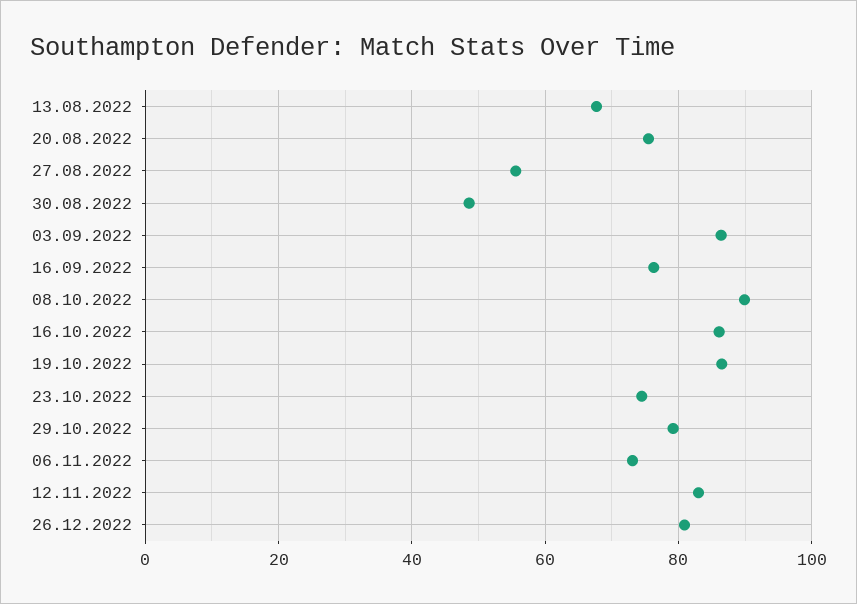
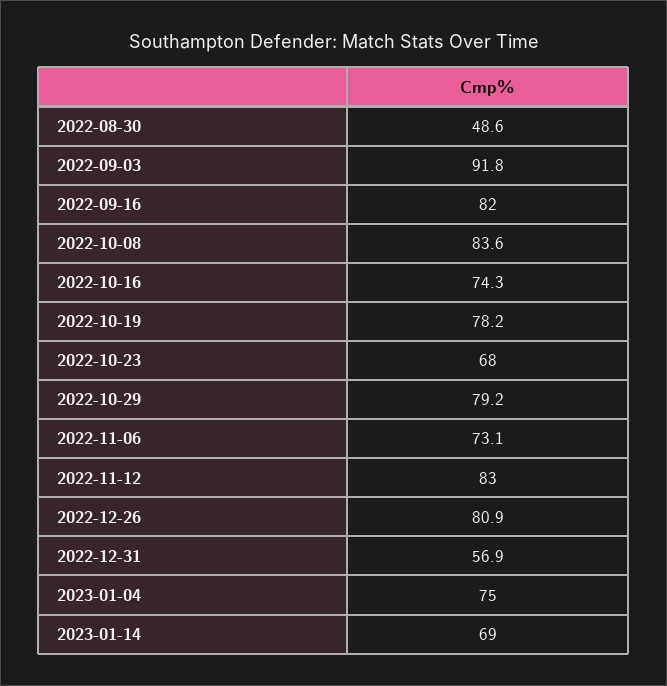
13.08.2022: 68 -> none
20.08.2022: 76 -> none
27.08.2022: 56 -> none
03.09.2022: 86 -> 91.8
16.09.2022: 76 -> 82
08.10.2022: 90 -> 83.6
16.10.2022: 86 -> 74.3
19.10.2022: 86 -> 78.2
23.10.2022: 74 -> 68
2022-12-31: none -> 56.9
2023-01-04: none -> 75
2023-01-14: none -> 69

